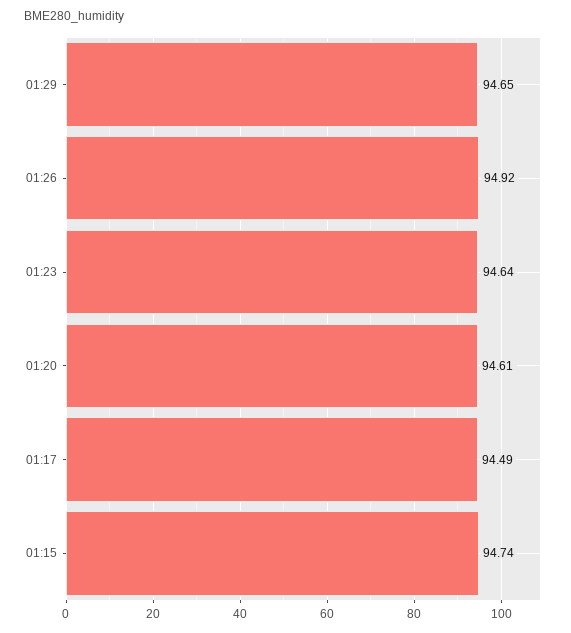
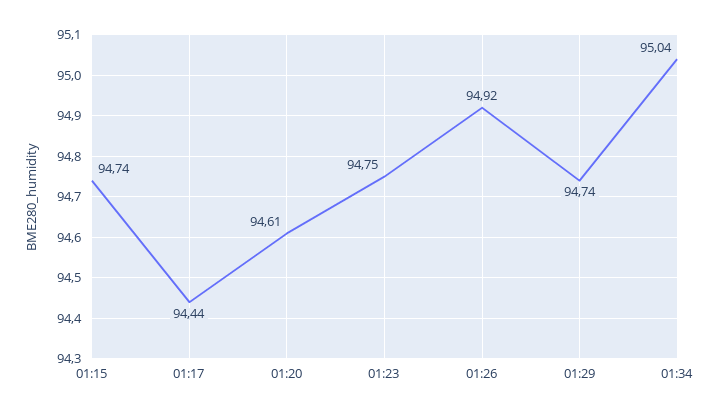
01:29: 94.65 -> 94.74
01:23: 94.64 -> 94.75
01:17: 94.49 -> 94.44
01:34: none -> 95.04

